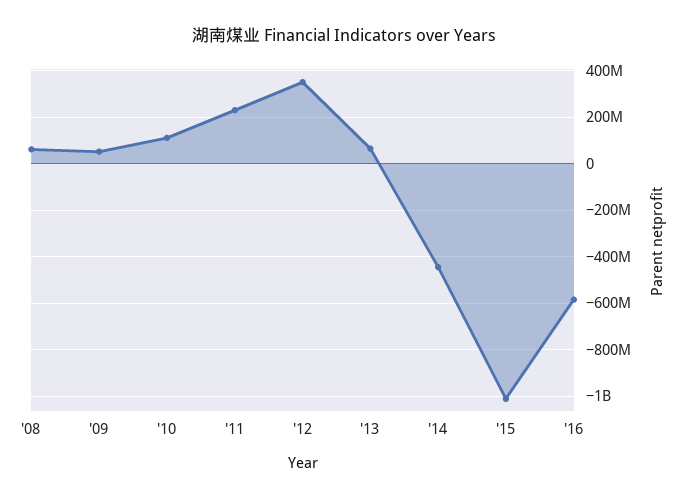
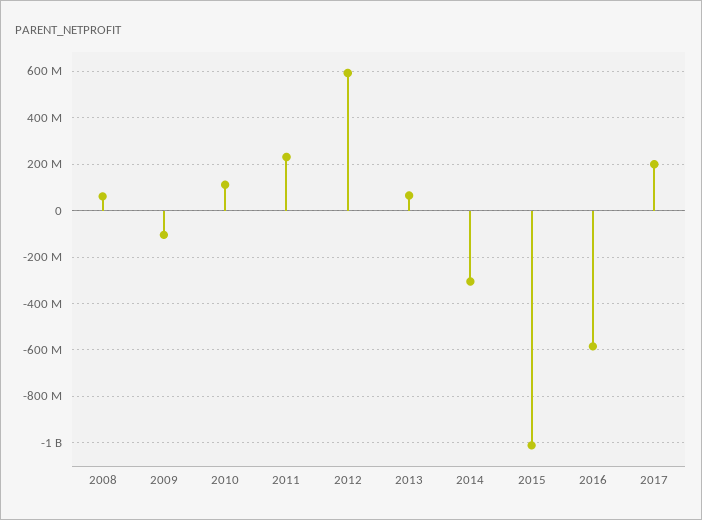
'09: 50000000 -> -100000000
'12: 350000000 -> 600000000
'14: -450000000 -> -300000000
2017: none -> 200000000

